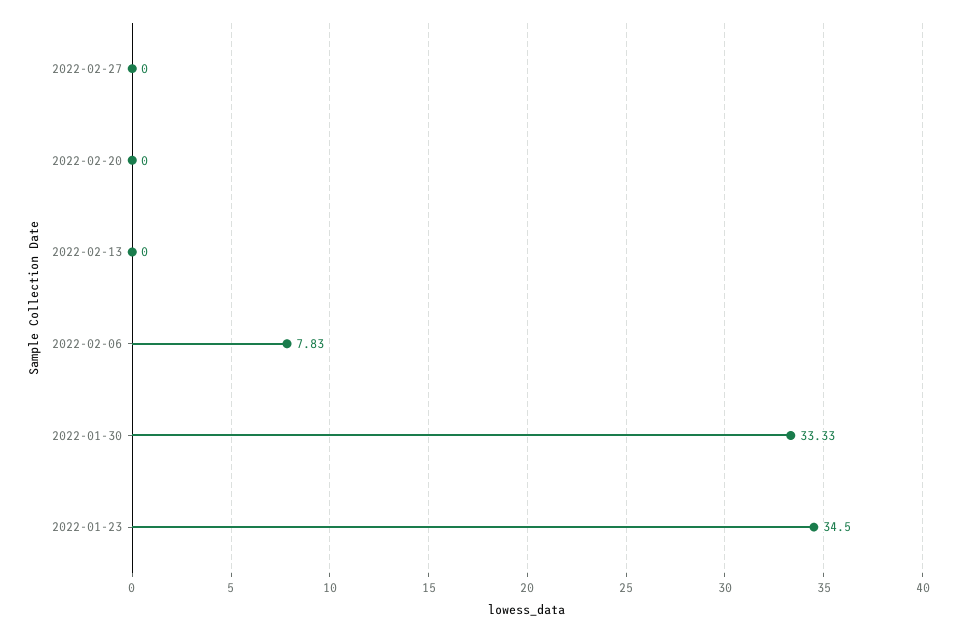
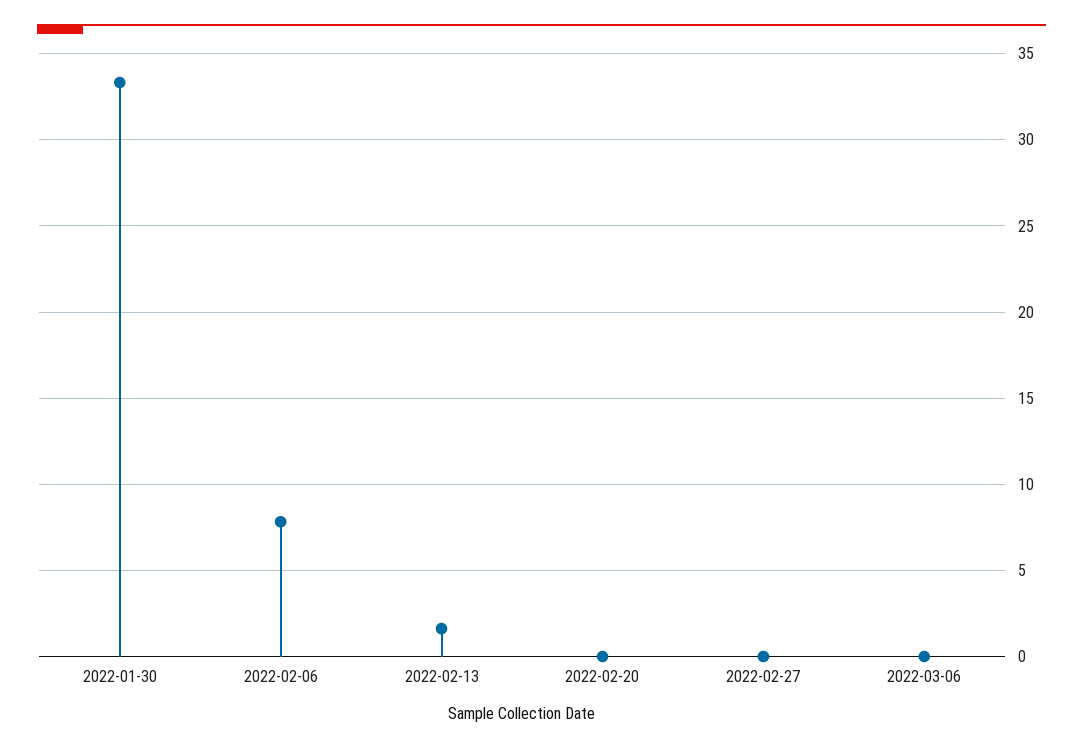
2022-02-13: 0 -> 1.5
2022-01-23: 34.5 -> none
2022-03-06: none -> 0

